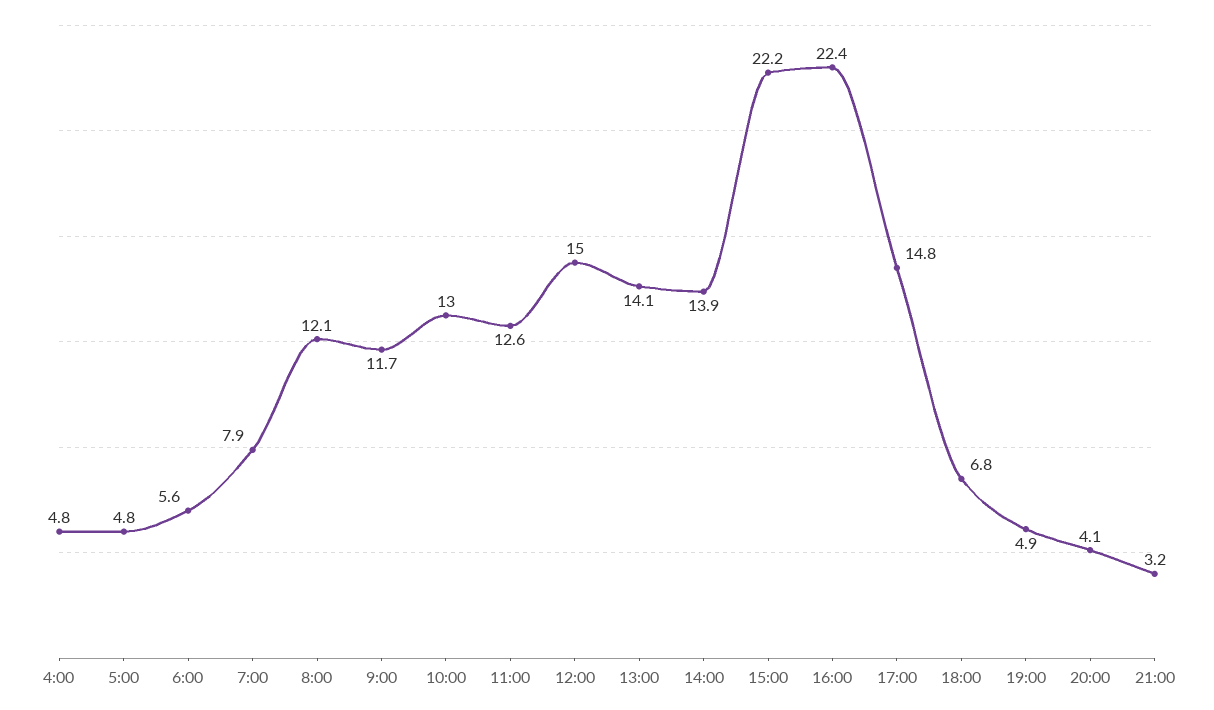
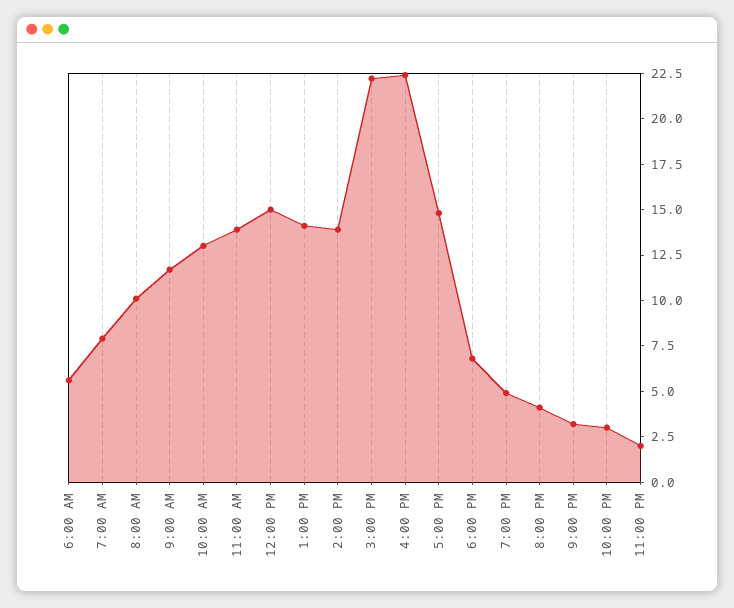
4:00: 4.8 -> none
5:00: 4.8 -> none
8:00: 12.1 -> 10
11:00: 12.6 -> 14
10:00 PM: none -> 3
11:00 PM: none -> 2

